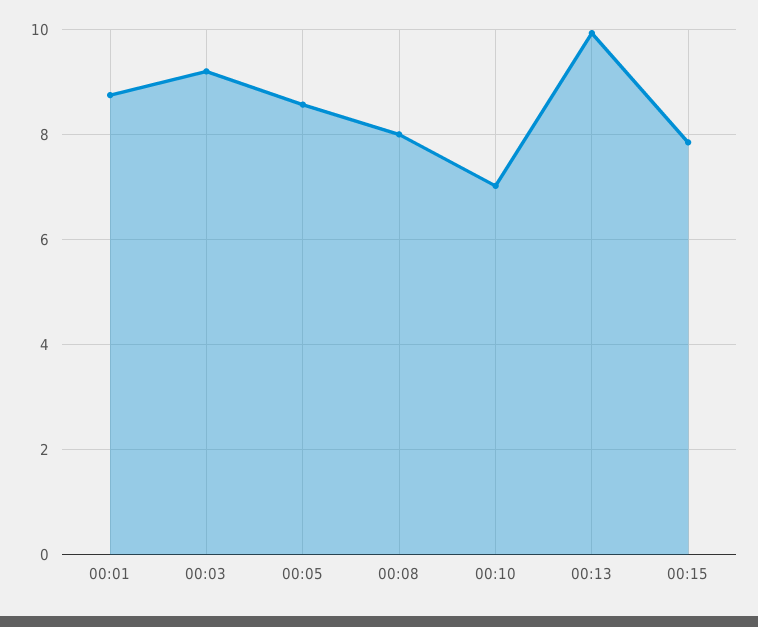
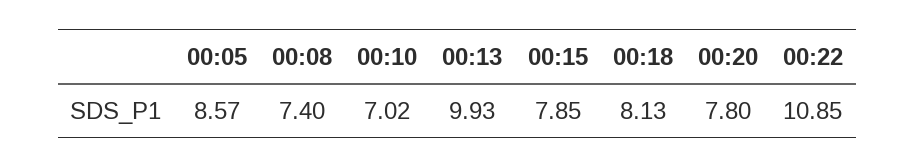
00:01: 8.8 -> none
00:03: 9.2 -> none
00:08: 8 -> 7.4
00:18: none -> 8.13
00:20: none -> 7.8
00:22: none -> 10.85

